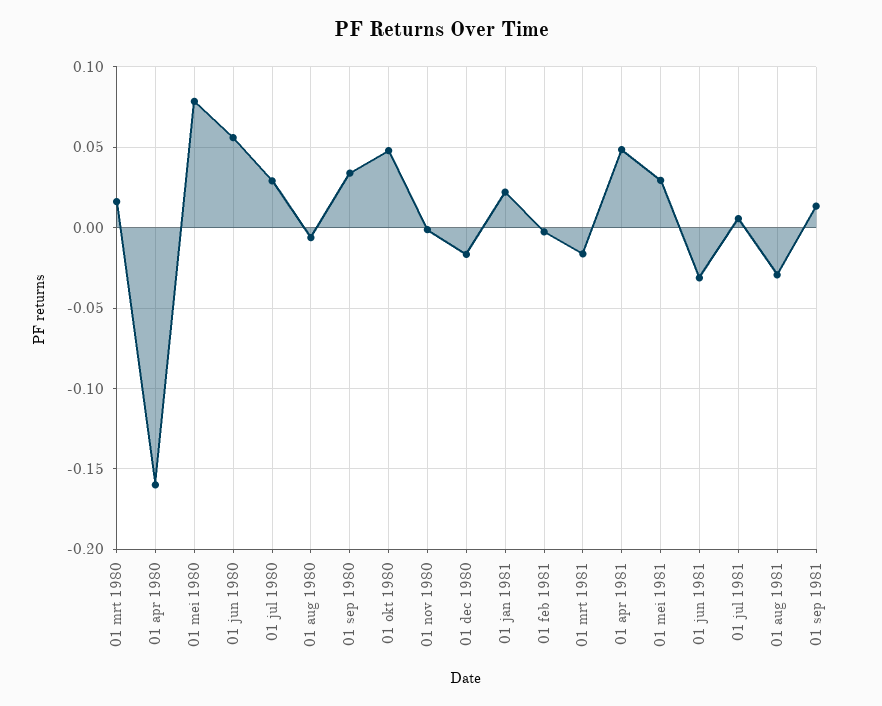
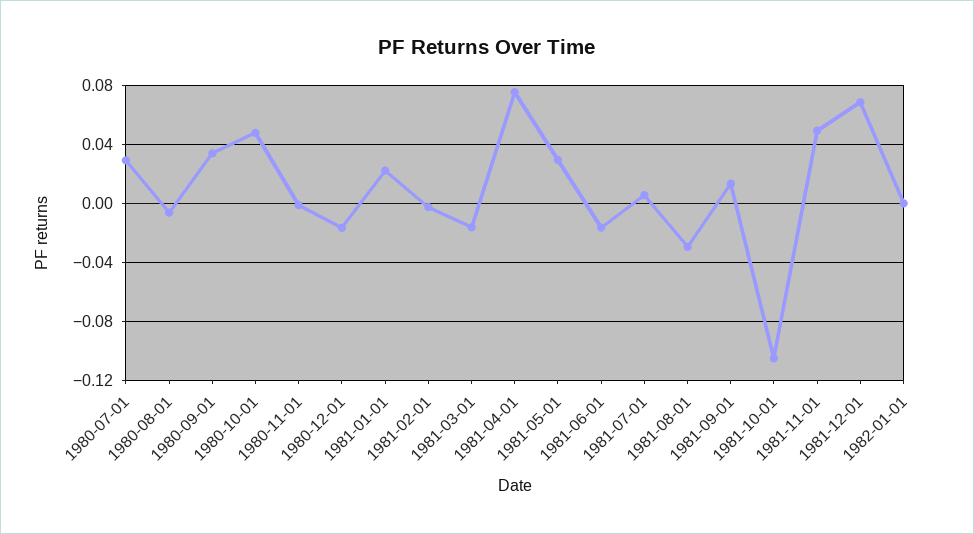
01 mrt 1980: 0.015 -> none
01 apr 1980: -0.16 -> none
01 mei 1980: 0.08 -> none
01 jun 1980: 0.055 -> none
01 apr 1981: 0.05 -> 0.075
01 jun 1981: -0.03 -> -0.015
1981-10-01: none -> -0.105
1981-11-01: none -> 0.05
1981-12-01: none -> 0.07
1982-01-01: none -> 0

